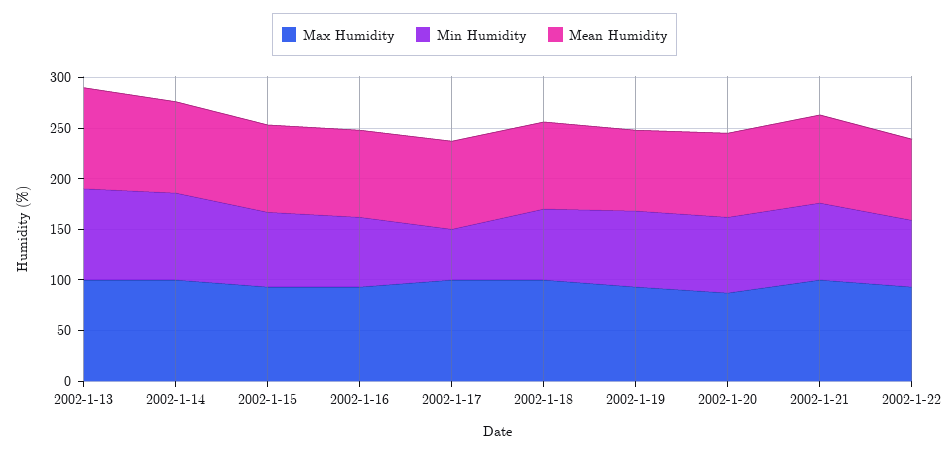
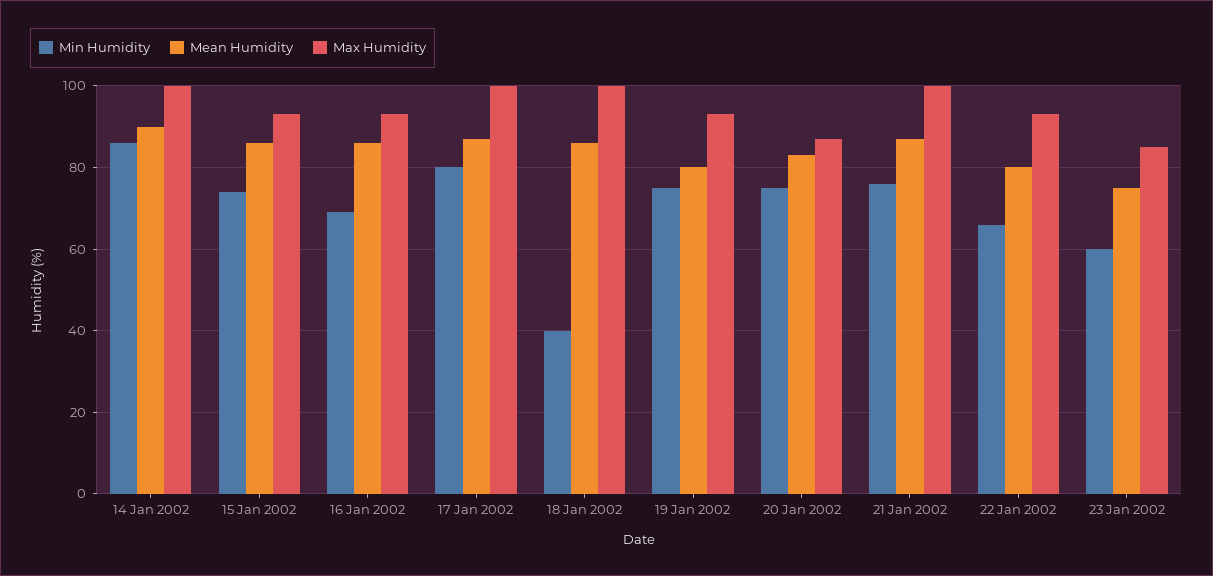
Max Humidity, 2002-1-13: 100 -> none
Min Humidity, 2002-1-13: 90 -> none
Mean Humidity, 2002-1-13: 100 -> none
Min Humidity, 2002-1-17: 50 -> 80
Min Humidity, 2002-1-18: 70 -> 40
Min Humidity, 23 Jan 2002: none -> 60
Mean Humidity, 23 Jan 2002: none -> 75
Max Humidity, 23 Jan 2002: none -> 85

